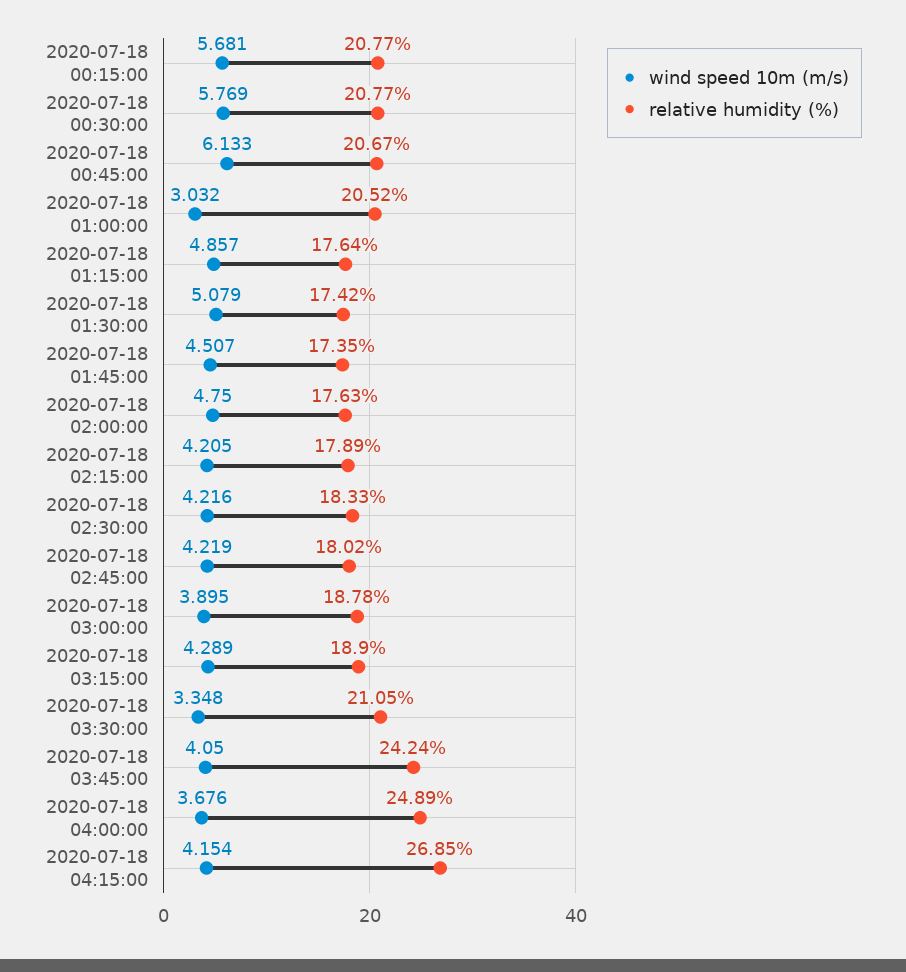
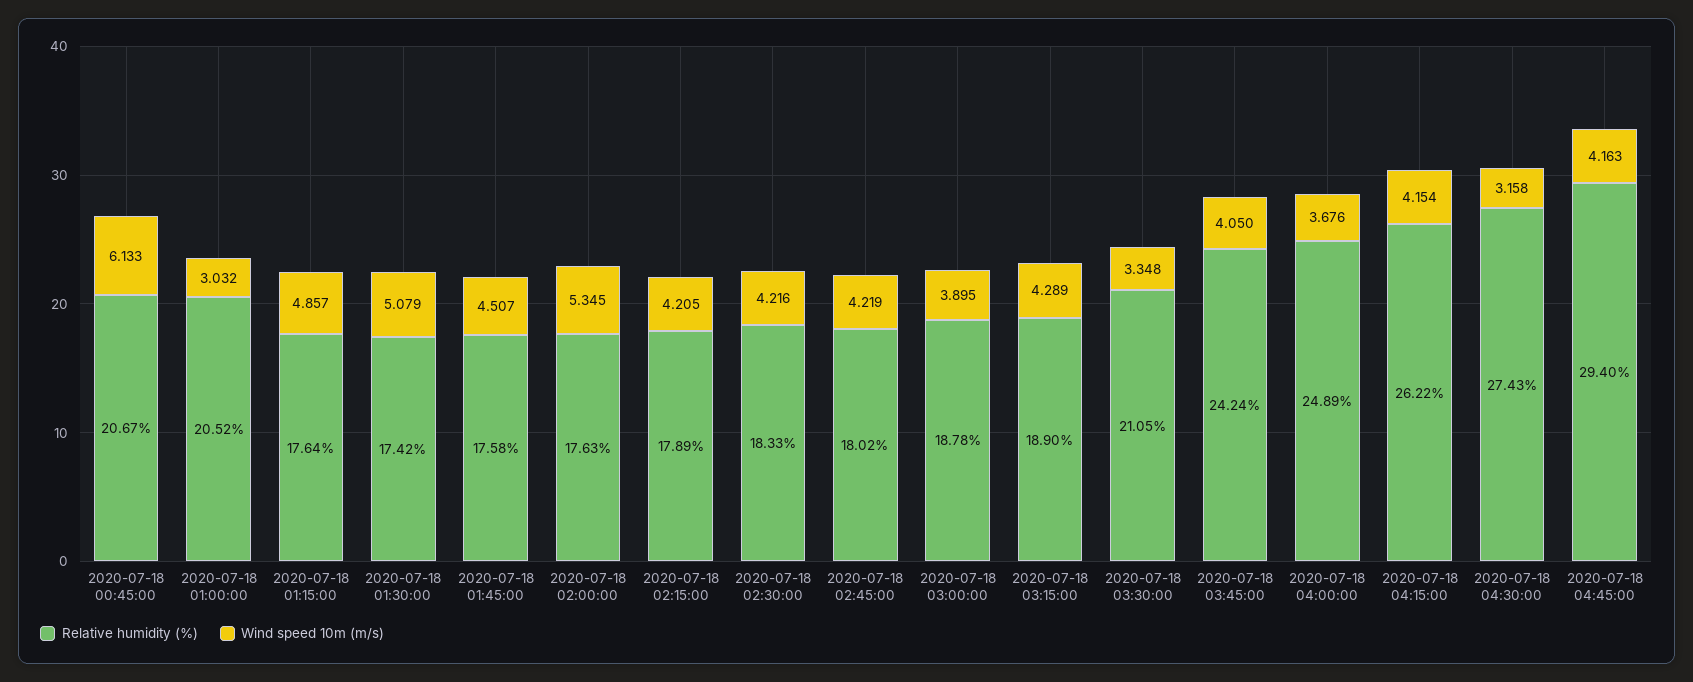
wind speed 10m (m/s), 2020-07-18 00:15:00: 5.681 -> none
relative humidity (%), 2020-07-18 00:15:00: 20.77 -> none
wind speed 10m (m/s), 2020-07-18 00:30:00: 5.769 -> none
relative humidity (%), 2020-07-18 00:30:00: 20.77 -> none
relative humidity (%), 2020-07-18 01:45:00: 17.35 -> 17.58
wind speed 10m (m/s), 2020-07-18 02:00:00: 4.75 -> 5.345
relative humidity (%), 2020-07-18 04:15:00: 26.85 -> 26.22
relative humidity (%), 2020-07-18 04:30:00: none -> 27.43
wind speed 10m (m/s), 2020-07-18 04:30:00: none -> 3.158
relative humidity (%), 2020-07-18 04:45:00: none -> 29.4
wind speed 10m (m/s), 2020-07-18 04:45:00: none -> 4.163

